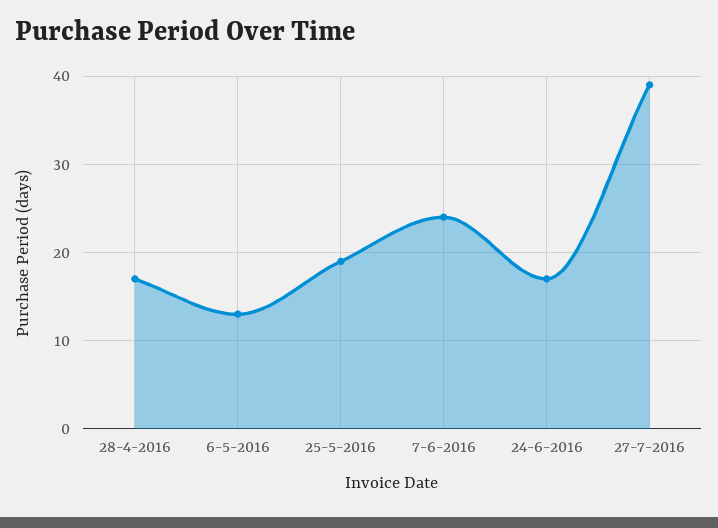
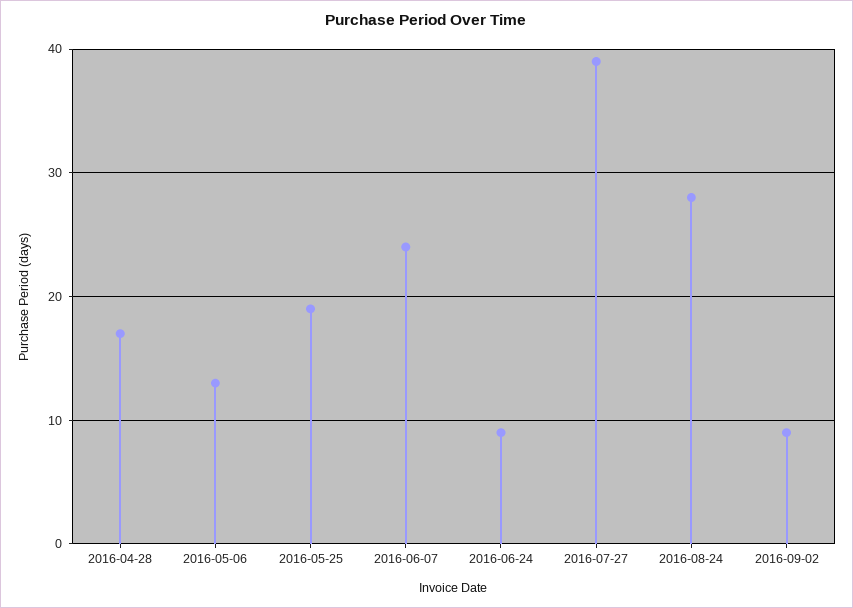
24-6-2016: 17 -> 9
2016-08-24: none -> 28
2016-09-02: none -> 9

